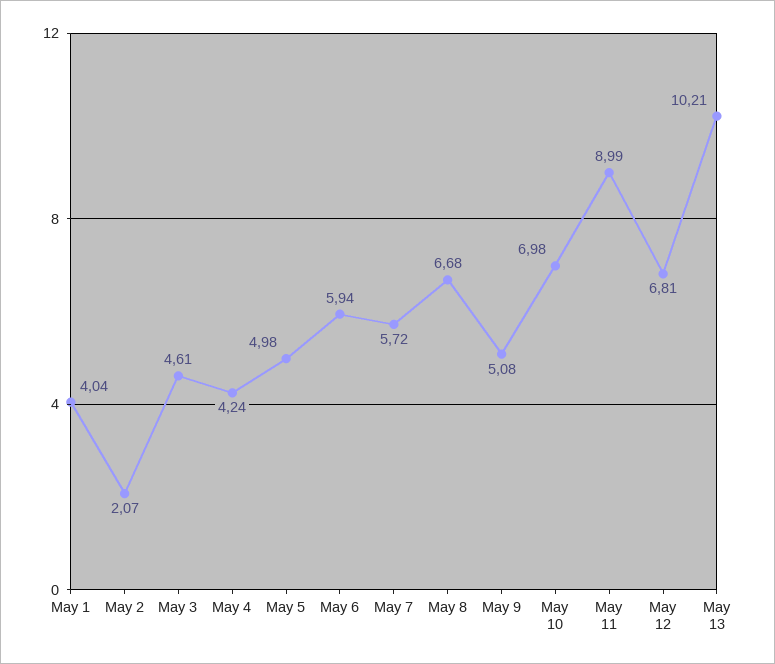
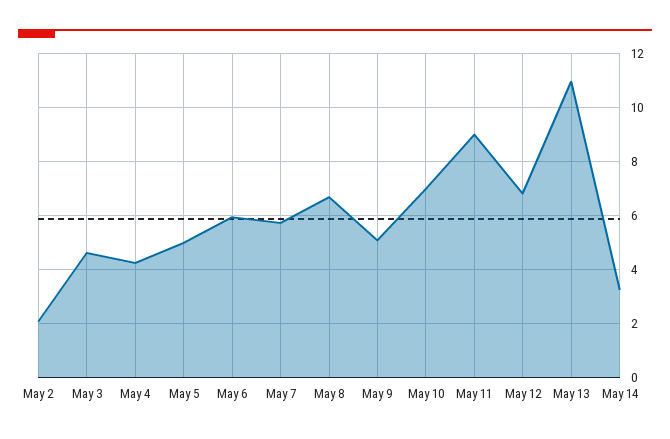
May 1: 4.04 -> none
May 13: 10.21 -> 11
May 14: none -> 3.25

